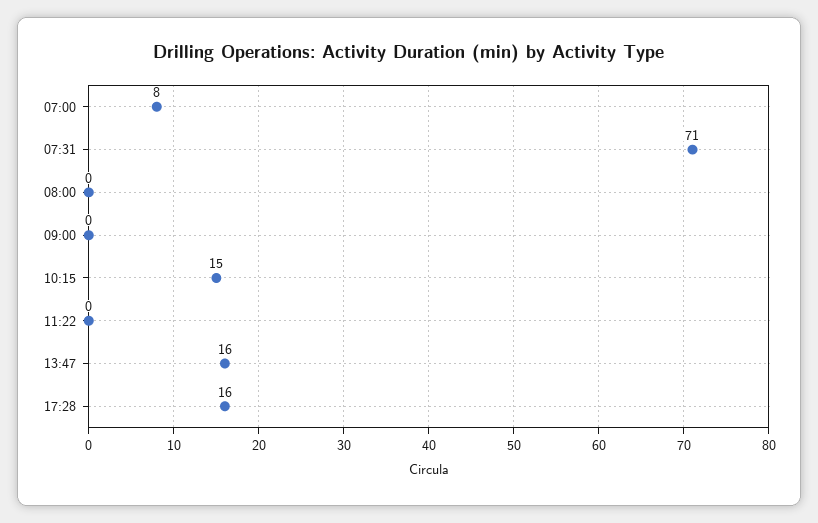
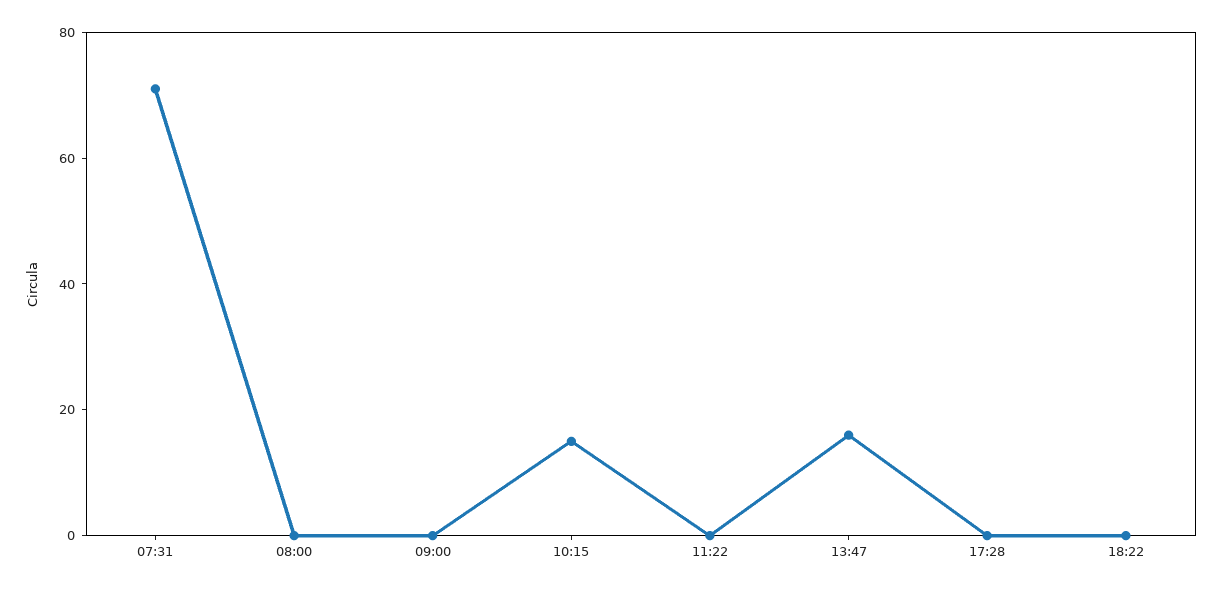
07:00: 8 -> none
17:28: 16 -> 0
18:22: none -> 0

